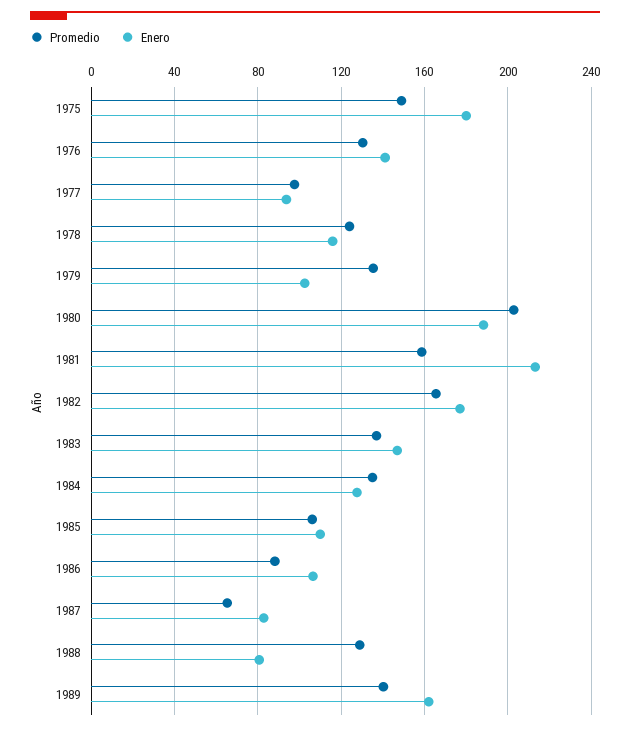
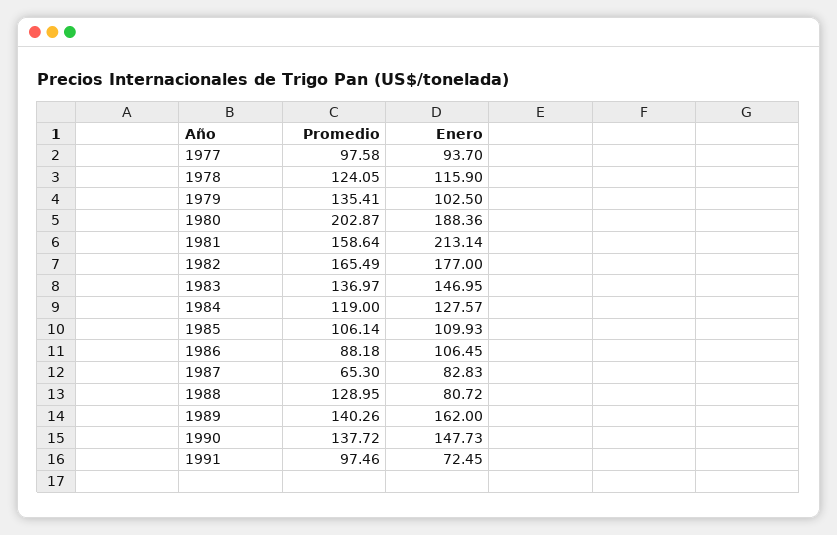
Promedio, 1975: 150 -> none
Enero, 1975: 180 -> none
Promedio, 1976: 130 -> none
Enero, 1976: 140 -> none
Promedio, 1984: 135 -> 119
Promedio, 1990: none -> 137.72
Enero, 1990: none -> 147.73
Promedio, 1991: none -> 97.46
Enero, 1991: none -> 72.45

